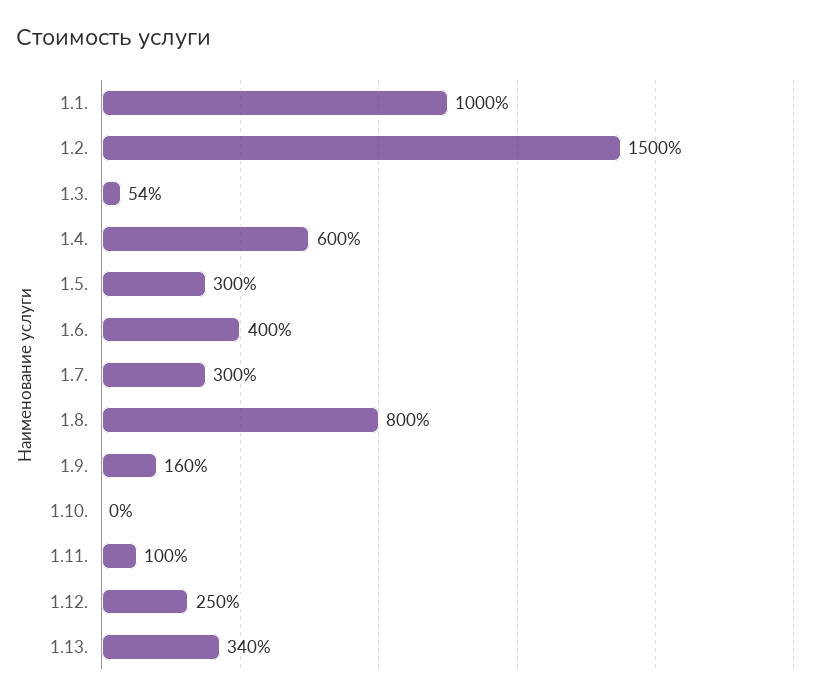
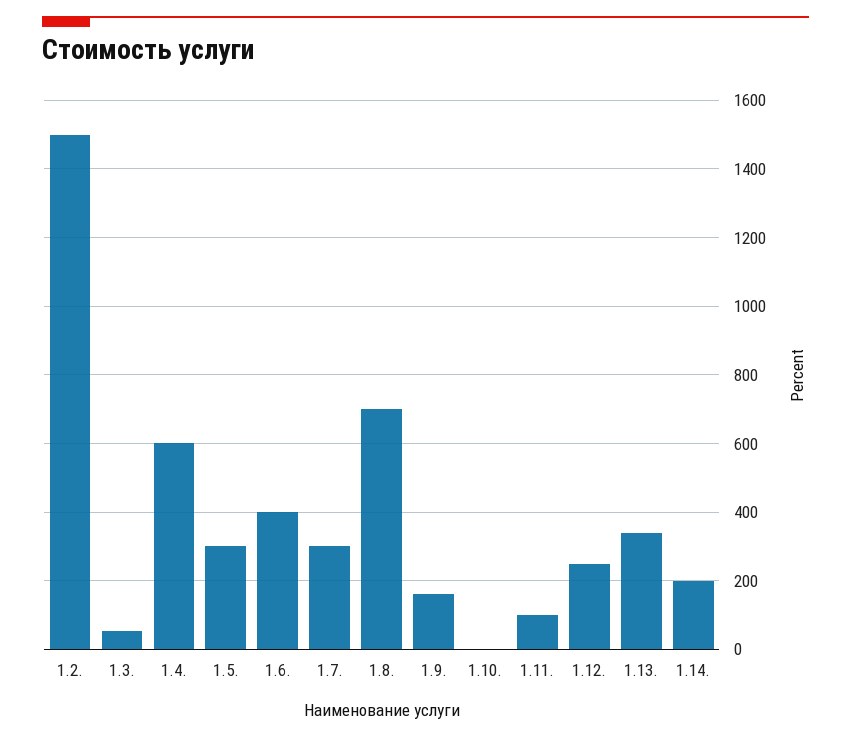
1.1.: 1000 -> none
1.8.: 800 -> 700
1.14.: none -> 200

